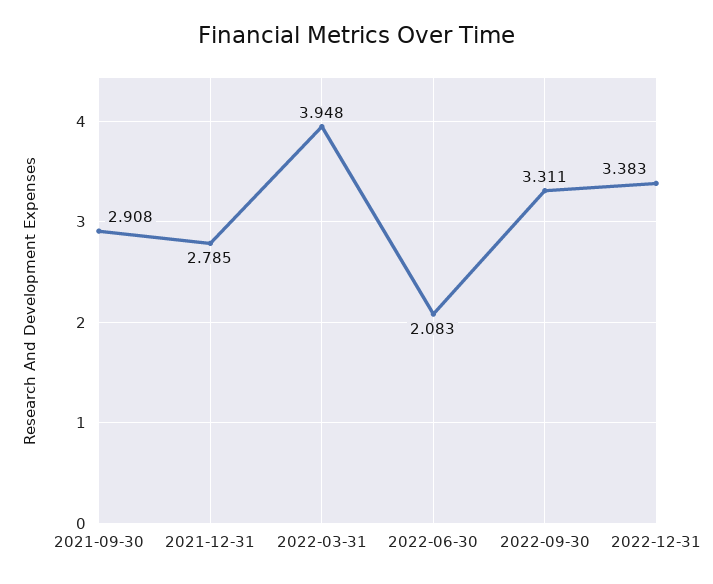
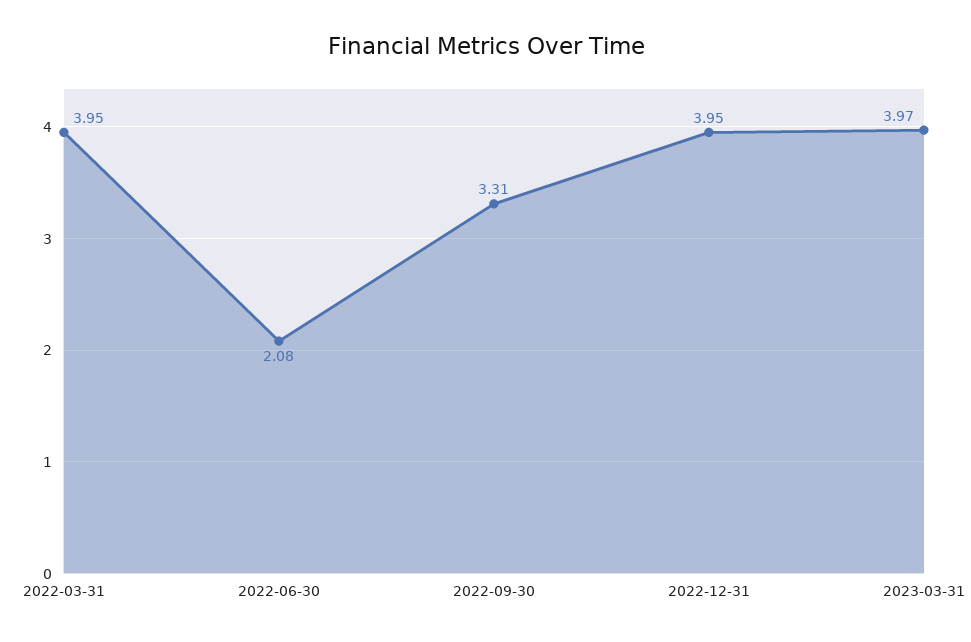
2021-09-30: 2.908 -> none
2021-12-31: 2.785 -> none
2022-12-31: 3.383 -> 3.95
2023-03-31: none -> 3.97

